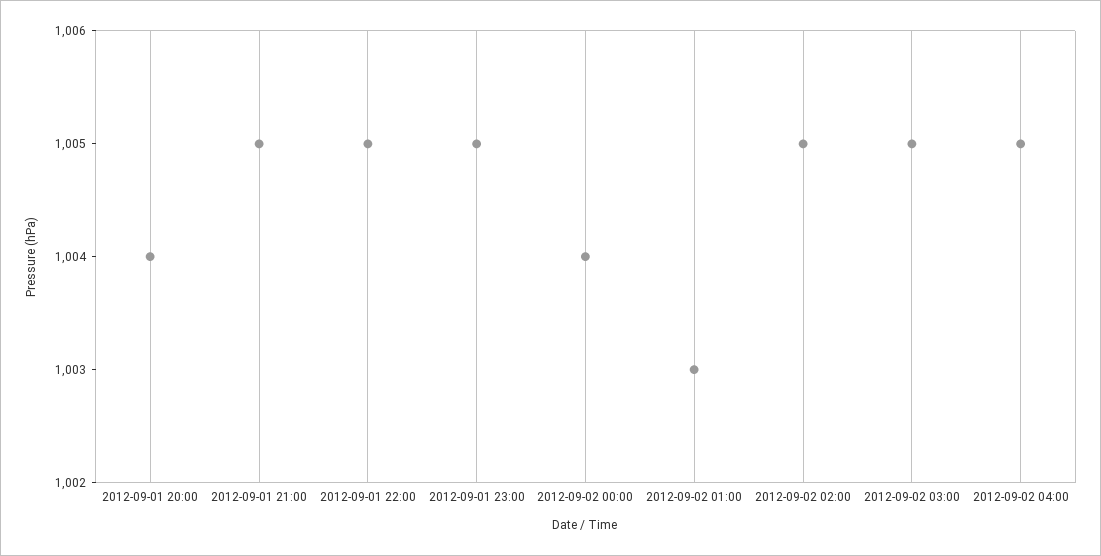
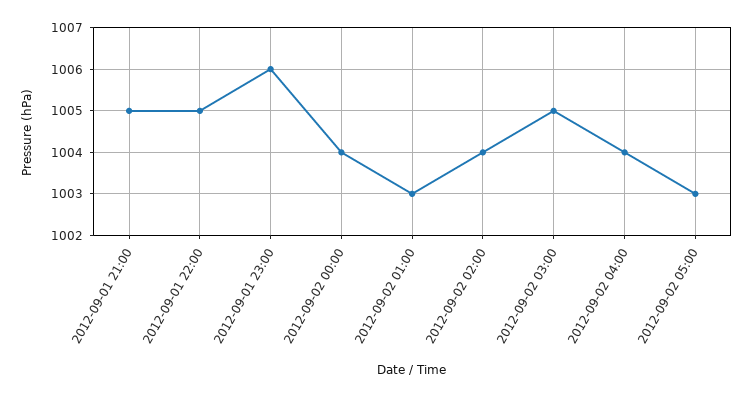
2012-09-01 20:00: 1004 -> none
2012-09-01 23:00: 1005 -> 1006
2012-09-02 02:00: 1005 -> 1004
2012-09-02 04:00: 1005 -> 1004
2012-09-02 05:00: none -> 1003

